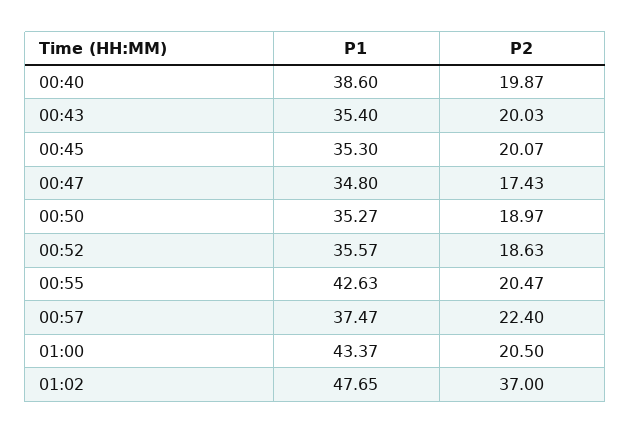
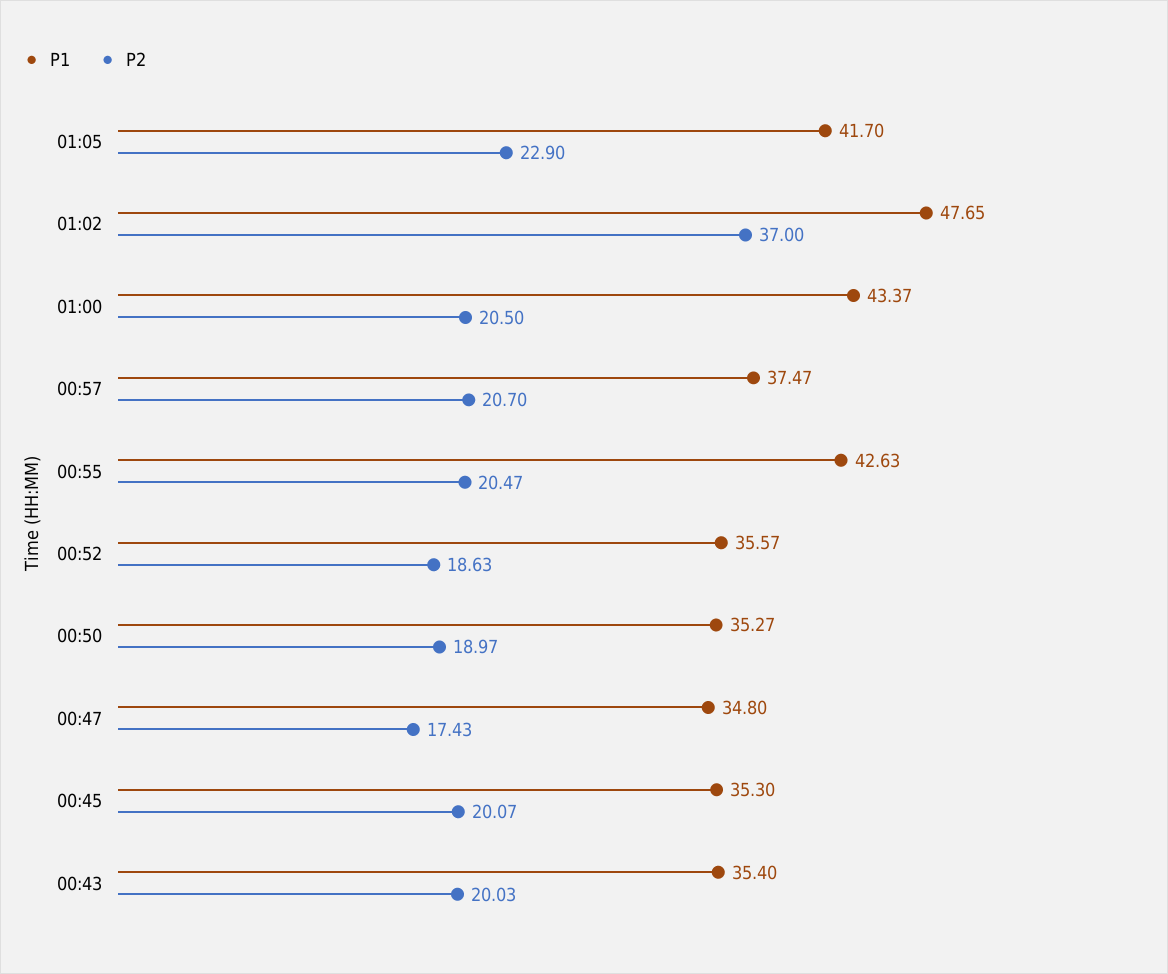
P1, 00:40: 38.6 -> none
P2, 00:40: 19.87 -> none
P2, 00:57: 22.4 -> 20.7
P1, 01:05: none -> 41.7
P2, 01:05: none -> 22.9

